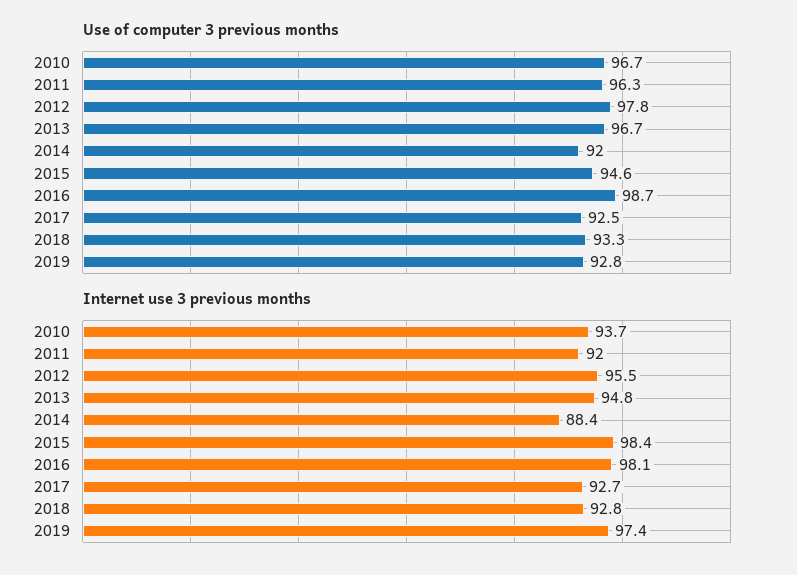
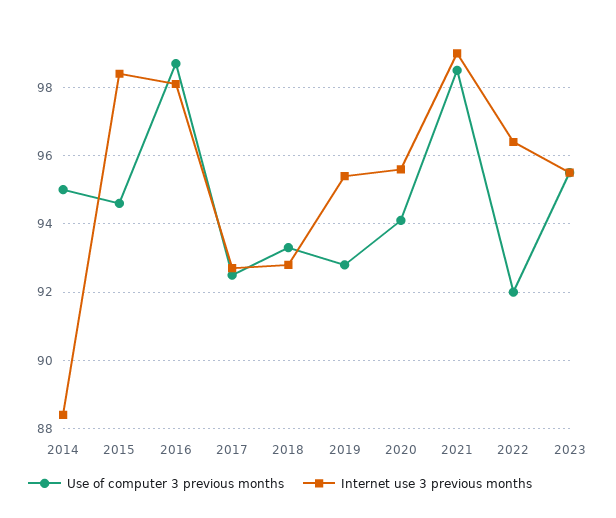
Use of computer 3 previous months, 2010: 96.7 -> none
Use of computer 3 previous months, 2011: 96.3 -> none
Use of computer 3 previous months, 2012: 97.8 -> none
Use of computer 3 previous months, 2013: 96.7 -> none
Use of computer 3 previous months, 2014: 92 -> 95
Internet use 3 previous months, 2010: 93.7 -> none
Internet use 3 previous months, 2011: 92 -> none
Internet use 3 previous months, 2012: 95.5 -> none
Internet use 3 previous months, 2013: 94.8 -> none
Internet use 3 previous months, 2019: 97.4 -> 95.5
Use of computer 3 previous months, 2020: none -> 94
Internet use 3 previous months, 2020: none -> 95.5
Use of computer 3 previous months, 2021: none -> 98.5
Internet use 3 previous months, 2021: none -> 99
Use of computer 3 previous months, 2022: none -> 92
Internet use 3 previous months, 2022: none -> 96.5
Use of computer 3 previous months, 2023: none -> 95.5
Internet use 3 previous months, 2023: none -> 95.5

